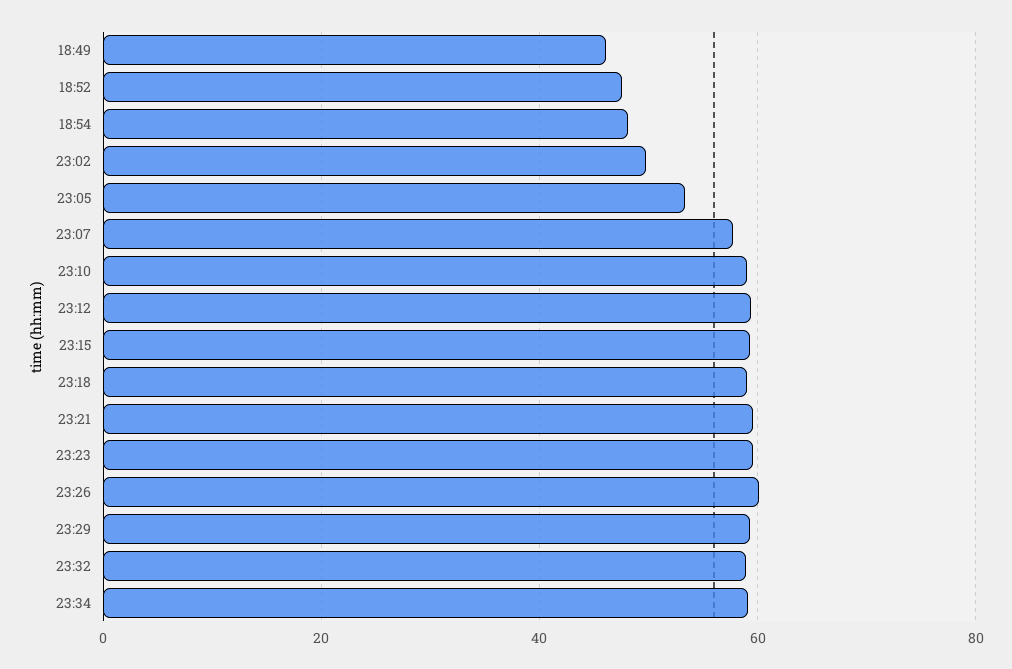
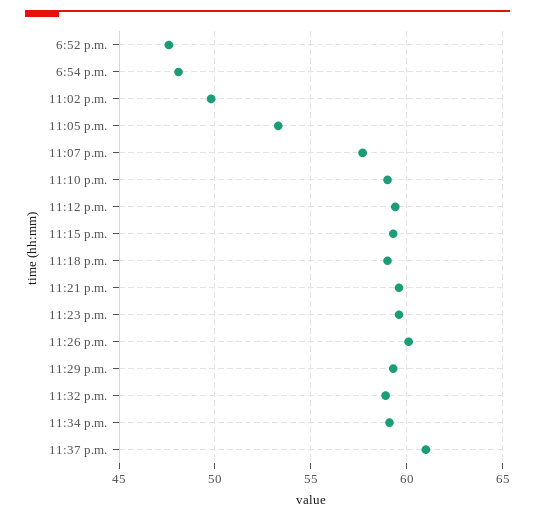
18:49: 46 -> none
11:37 p.m.: none -> 61

